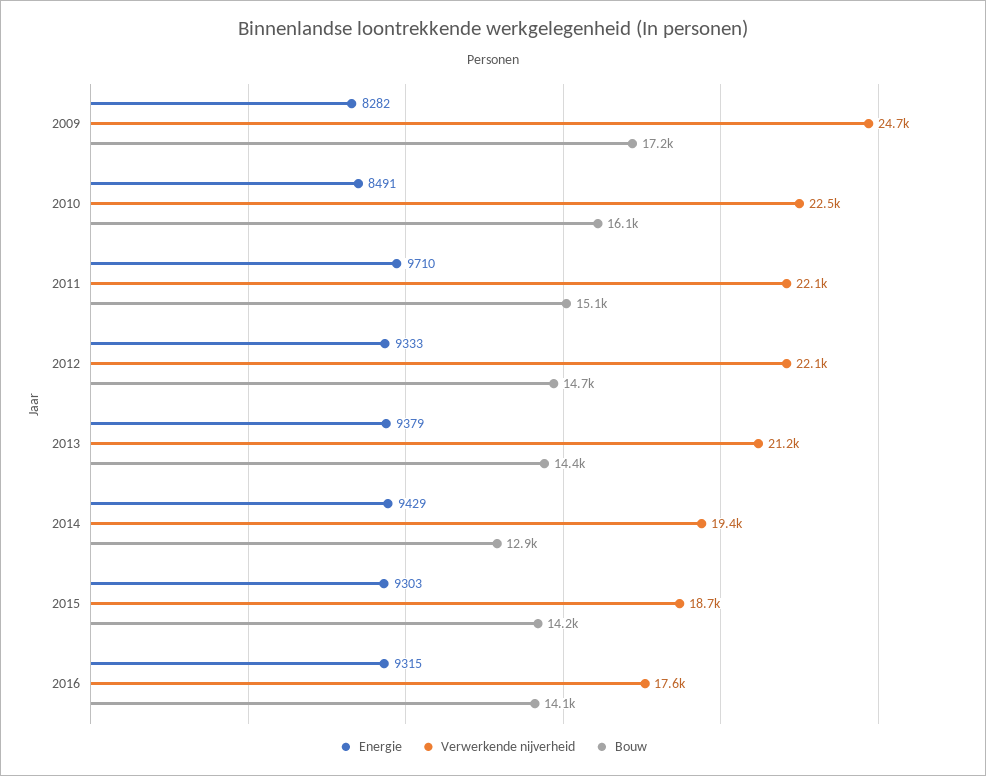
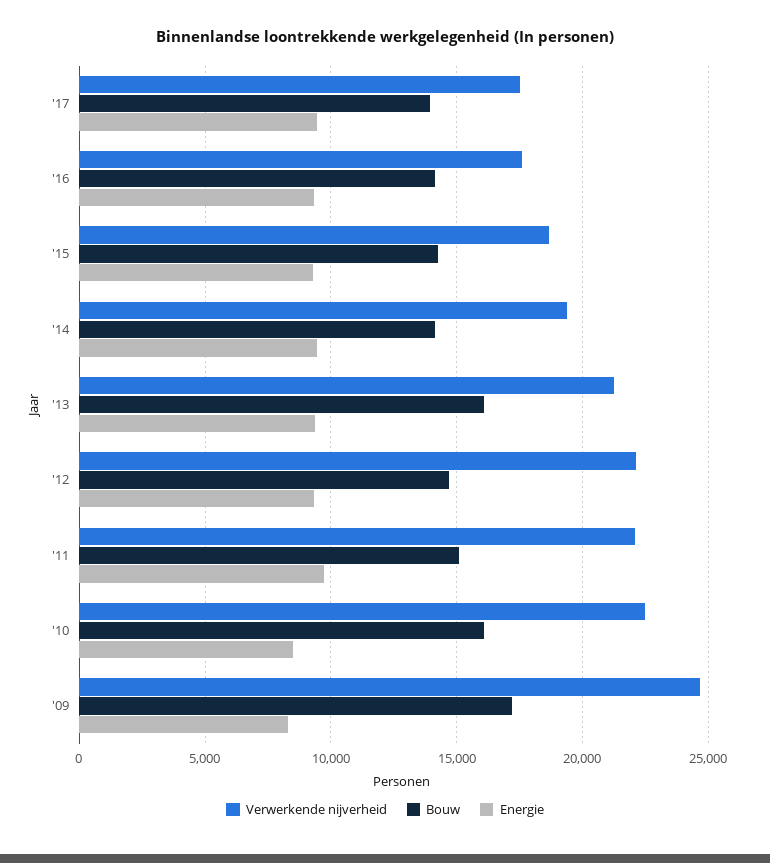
Bouw, 2013: 14400 -> 16000
Bouw, 2014: 12900 -> 14000
Verwerkende nijverheid, '17: none -> 17500
Bouw, '17: none -> 14000
Energie, '17: none -> 9500

